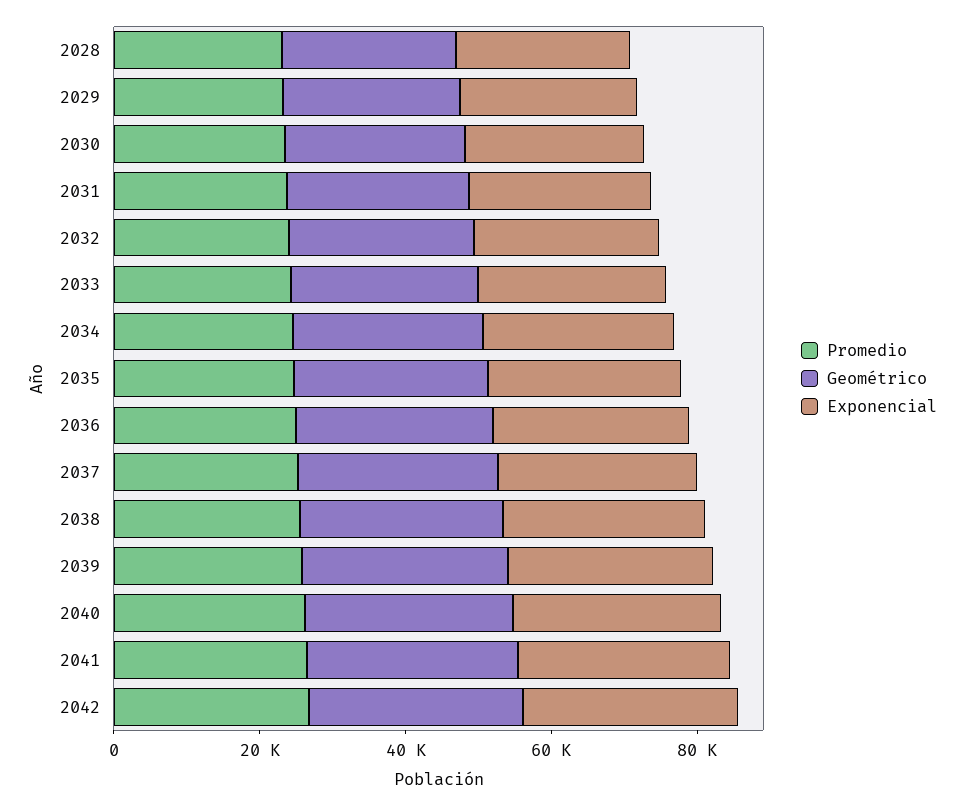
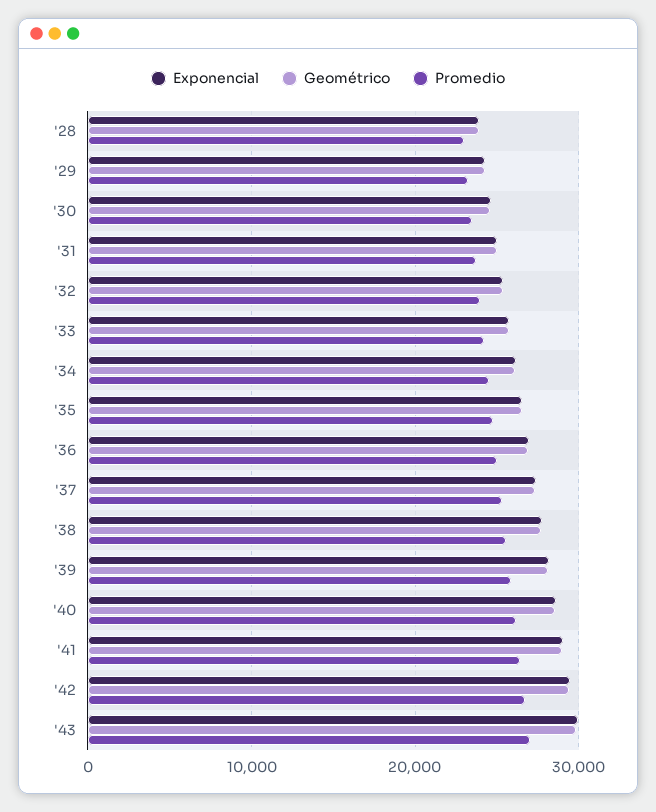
Exponencial, '43: none -> 30000
Geométrico, '43: none -> 30000
Promedio, '43: none -> 27000

